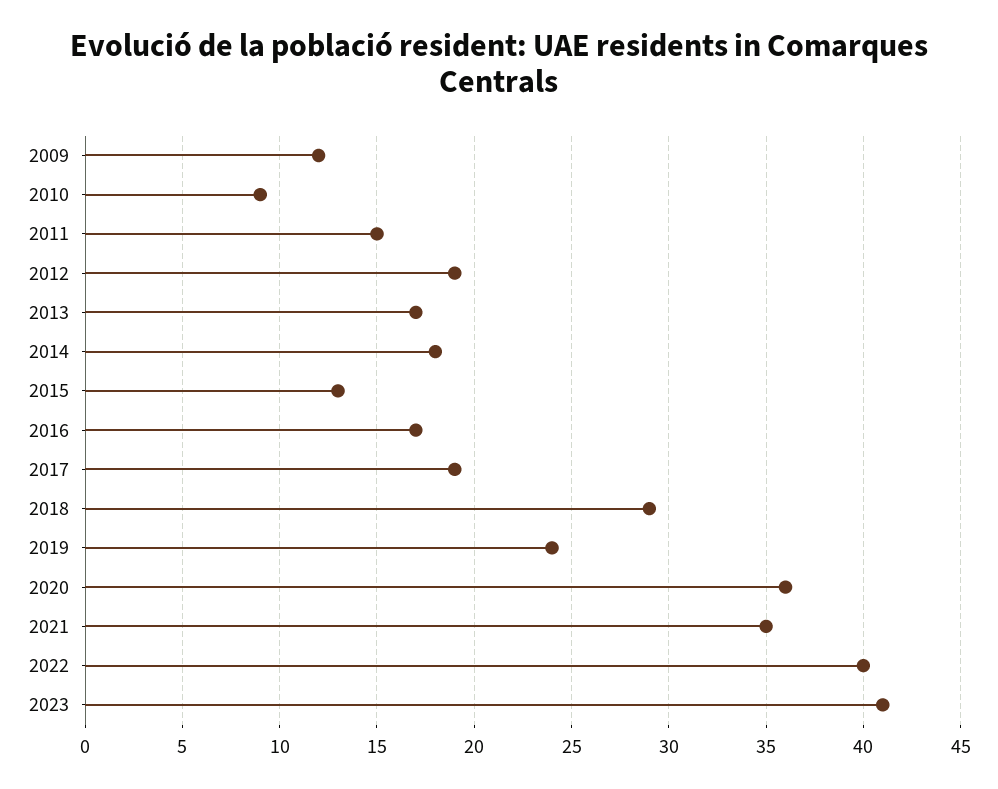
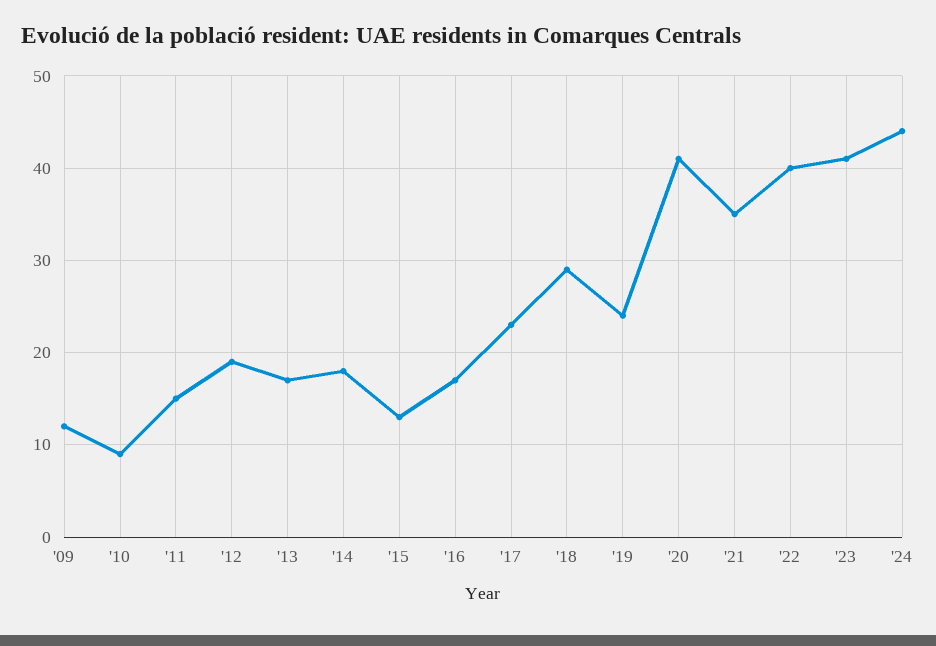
2017: 19 -> 23
2020: 36 -> 41
'24: none -> 44

